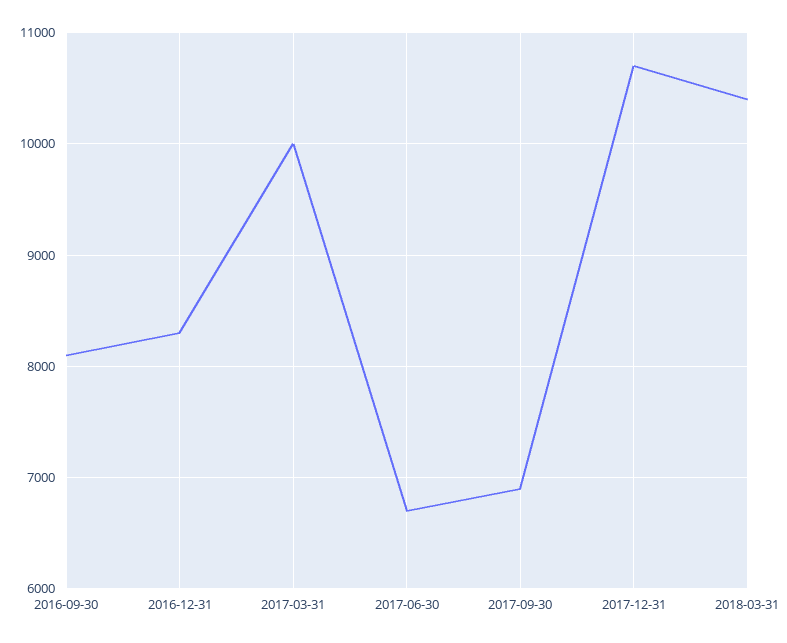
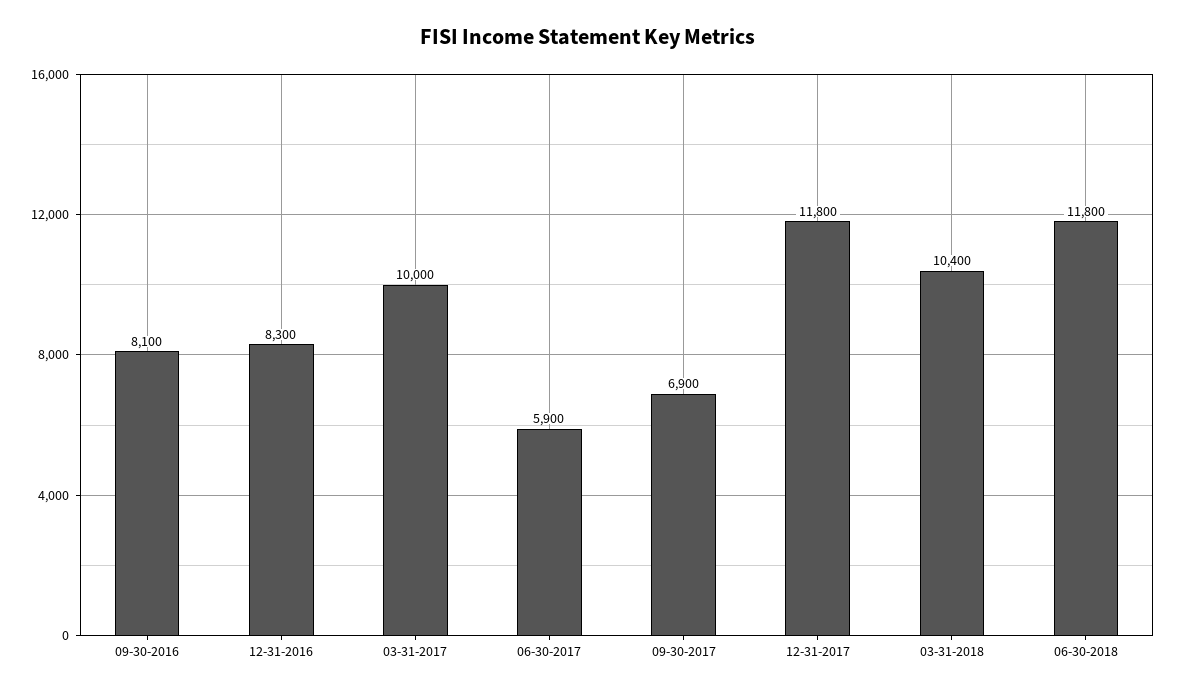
2017-06-30: 6700 -> 5900
2017-12-31: 10700 -> 11800
06-30-2018: none -> 11800

